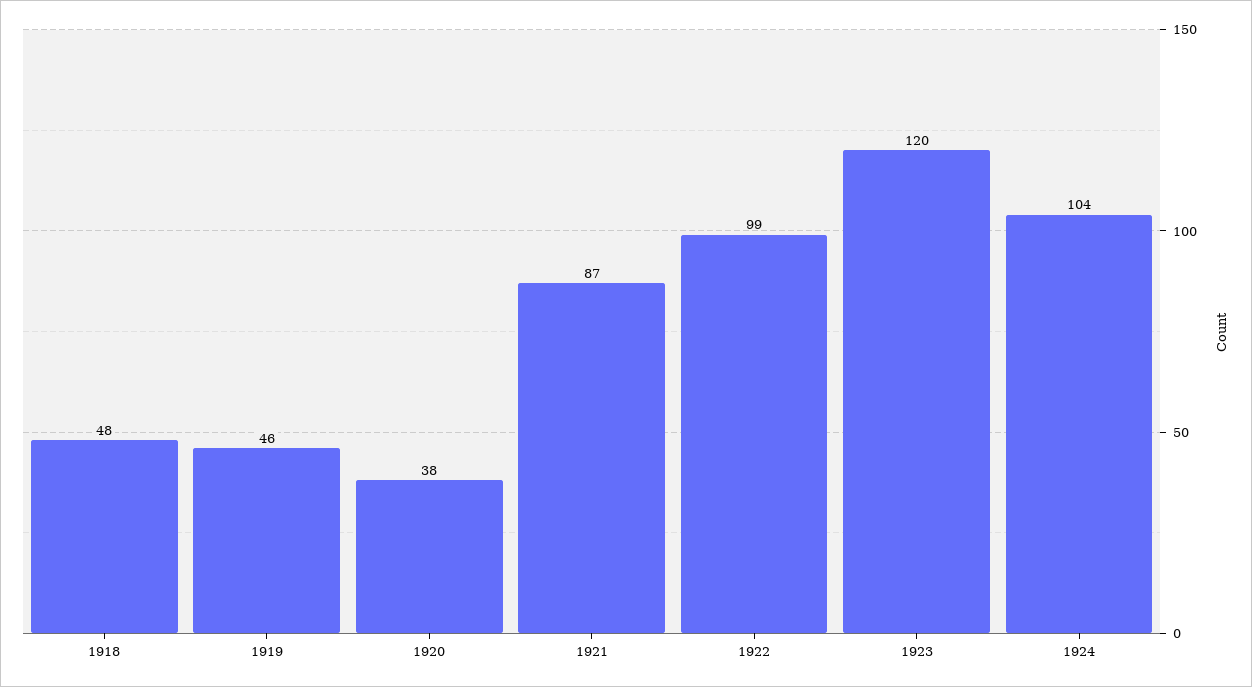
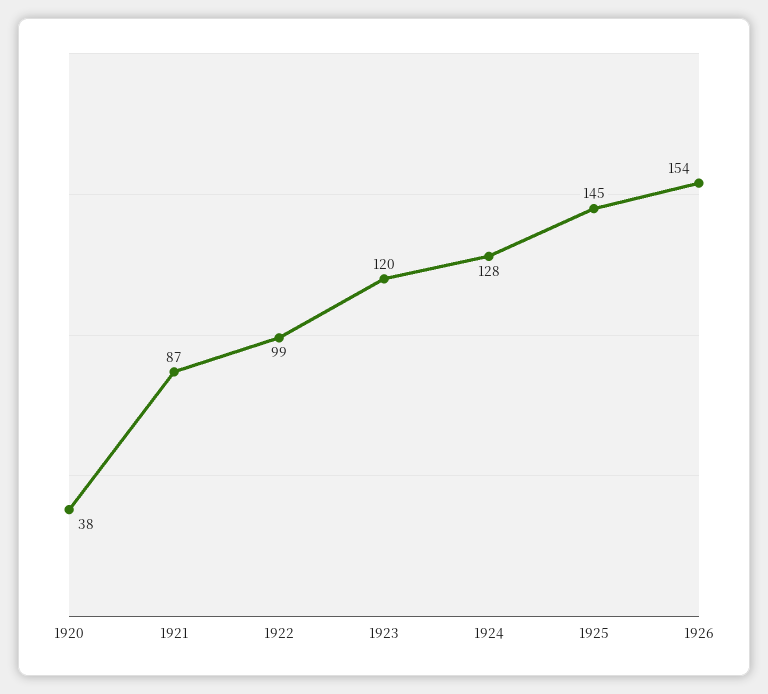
1918: 48 -> none
1919: 46 -> none
1924: 104 -> 128
1925: none -> 145
1926: none -> 154

